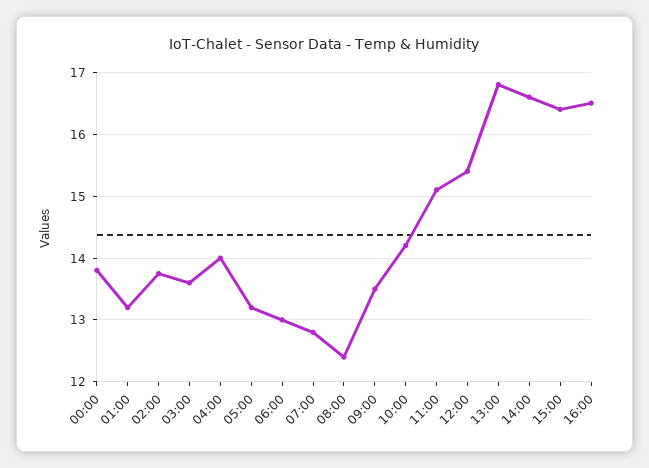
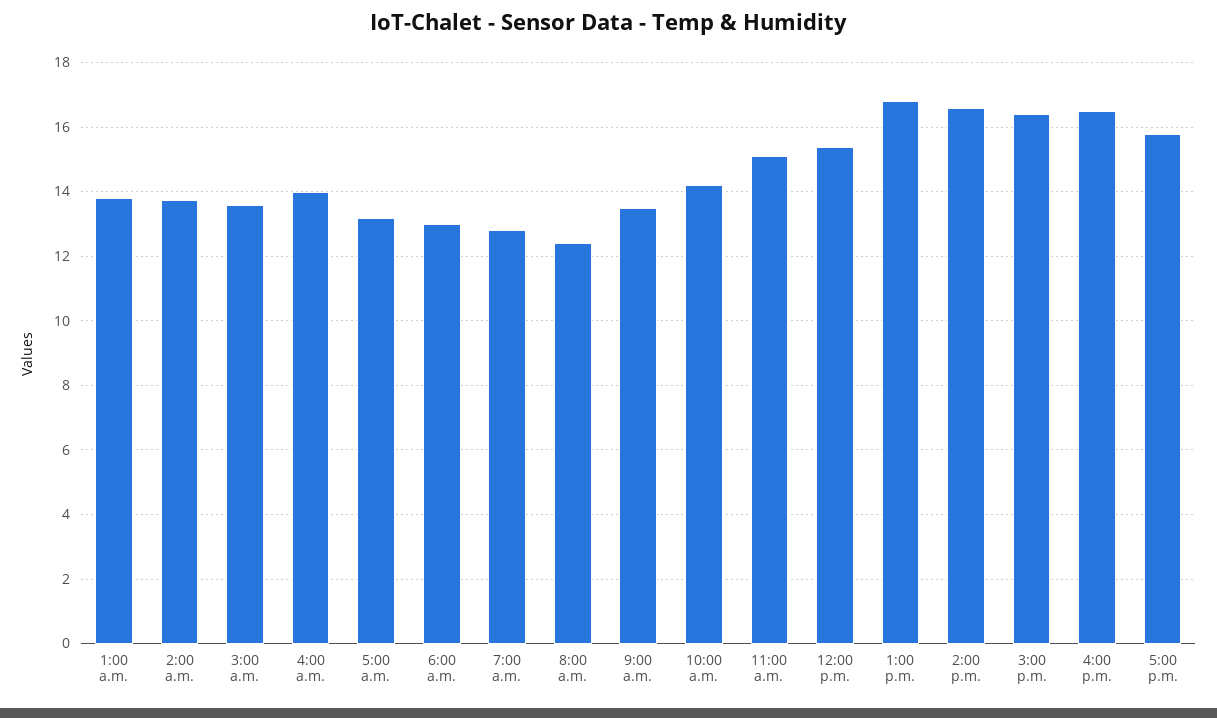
00:00: 13.8 -> none
01:00: 13.2 -> 13.8
5:00 p.m.: none -> 15.8

